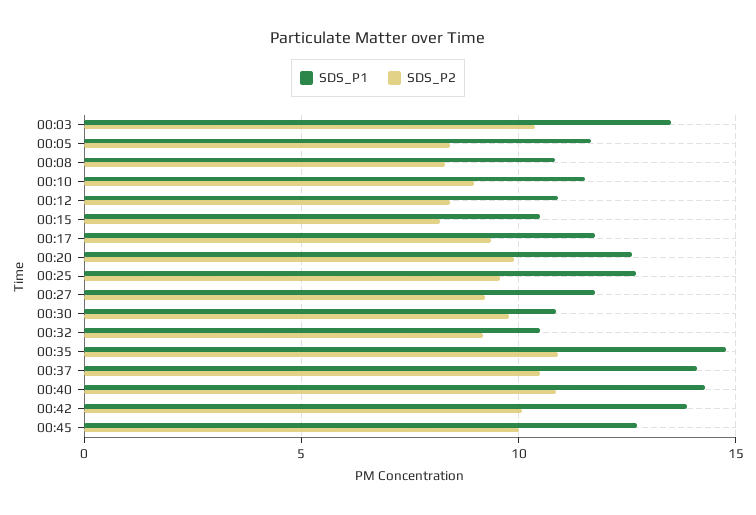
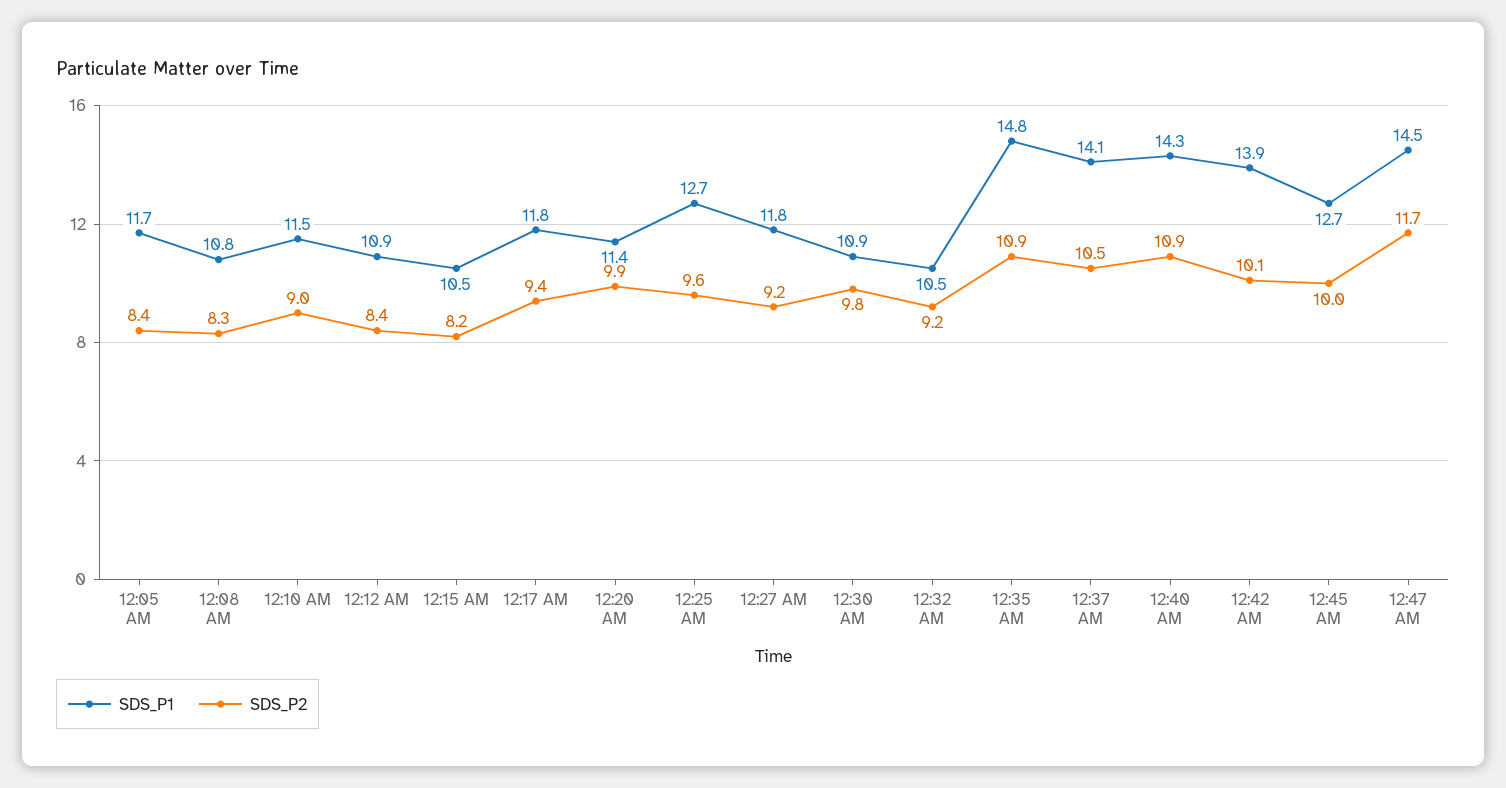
SDS_P1, 00:03: 13.5 -> none
SDS_P2, 00:03: 10.5 -> none
SDS_P1, 00:20: 12.5 -> 11.4
SDS_P1, 12:47 AM: none -> 14.5
SDS_P2, 12:47 AM: none -> 11.7

